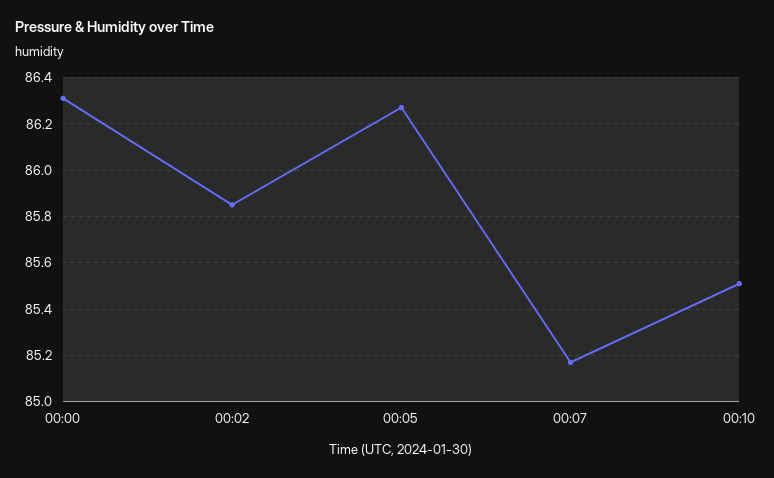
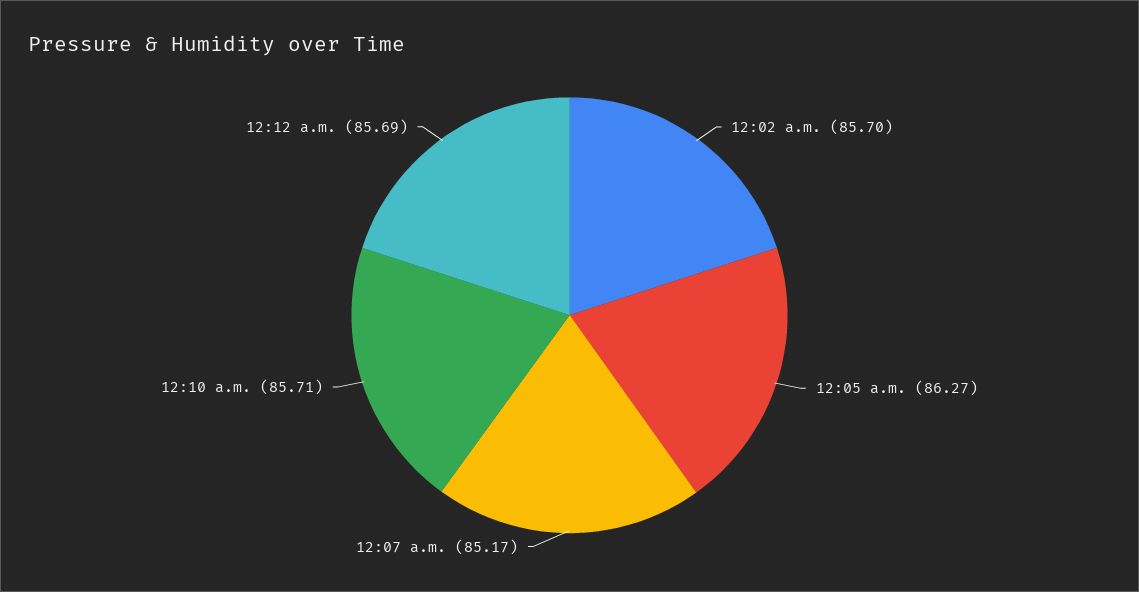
00:00: 86.3 -> none
00:02: 85.85 -> 85.7
00:10: 85.5 -> 85.71
12:12 a.m.: none -> 85.69

